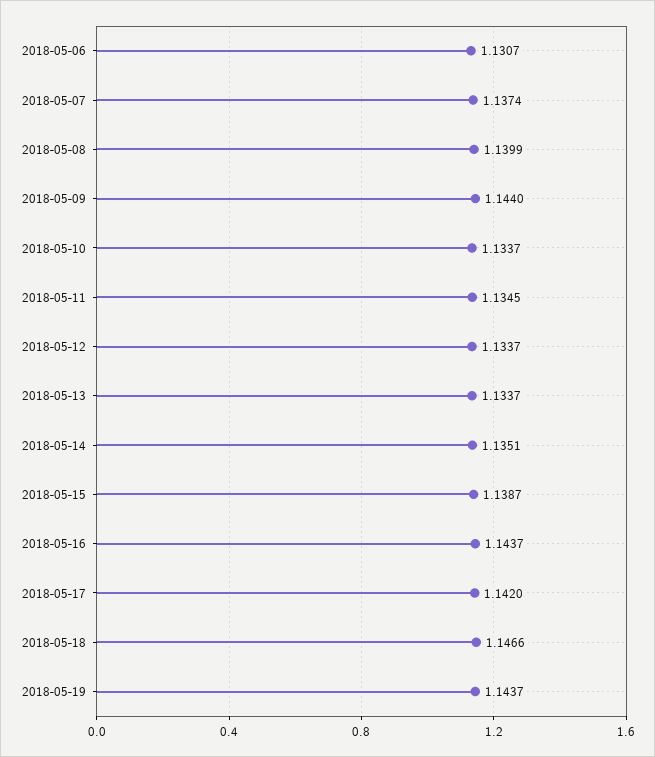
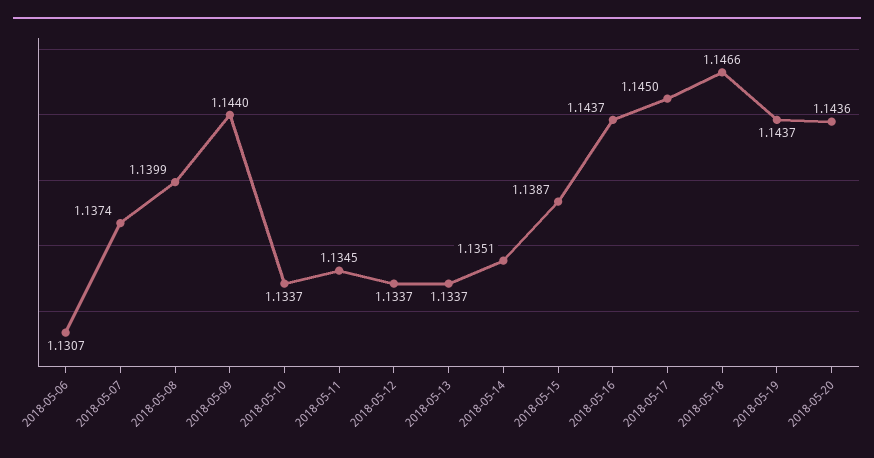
2018-05-17: 1.142 -> 1.145
2018-05-20: none -> 1.1436

